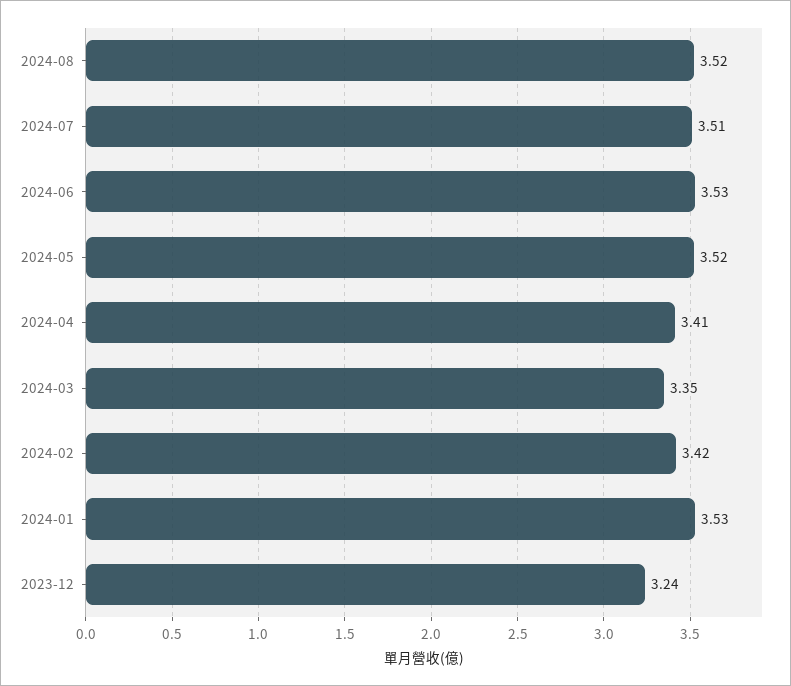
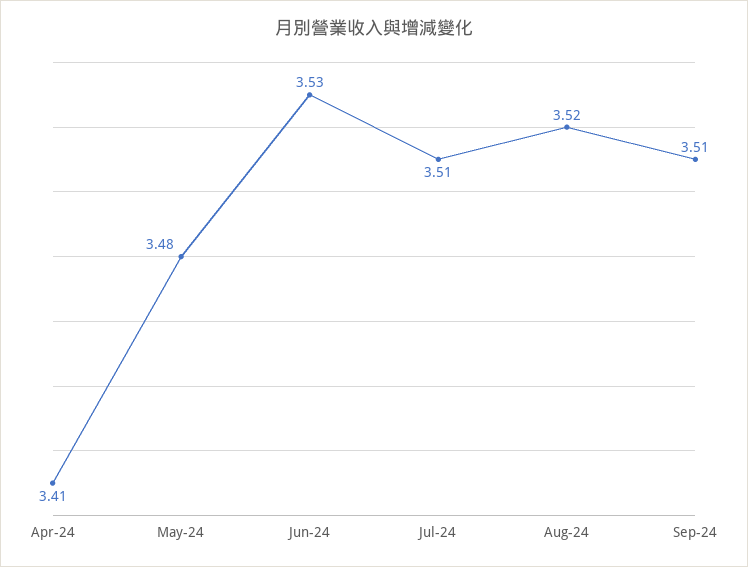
2024-05: 3.52 -> 3.48
2024-03: 3.35 -> none
2024-02: 3.42 -> none
2024-01: 3.53 -> none
2023-12: 3.24 -> none
Sep-24: none -> 3.51

